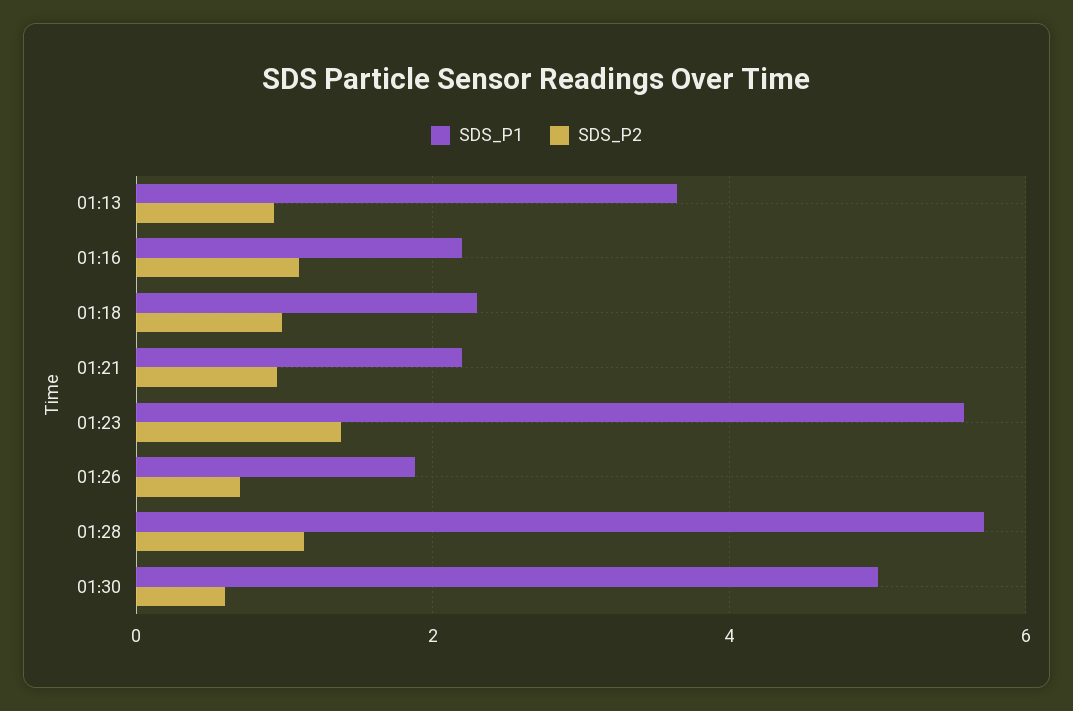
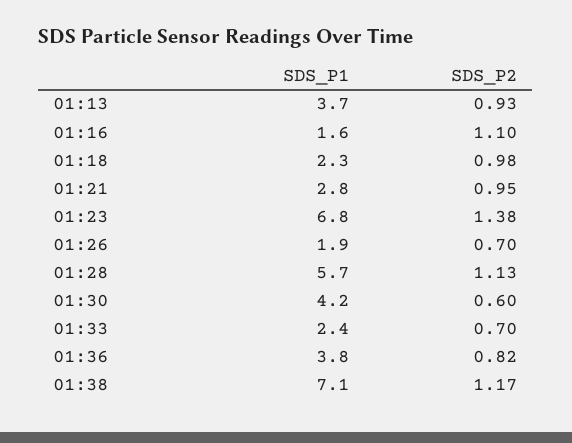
SDS_P1, 01:16: 2.2 -> 1.6
SDS_P1, 01:21: 2.2 -> 2.8
SDS_P1, 01:23: 5.6 -> 6.8
SDS_P1, 01:30: 5 -> 4.2
SDS_P1, 01:33: none -> 2.4
SDS_P2, 01:33: none -> 0.7
SDS_P1, 01:36: none -> 3.8
SDS_P2, 01:36: none -> 0.82
SDS_P1, 01:38: none -> 7.1
SDS_P2, 01:38: none -> 1.17

